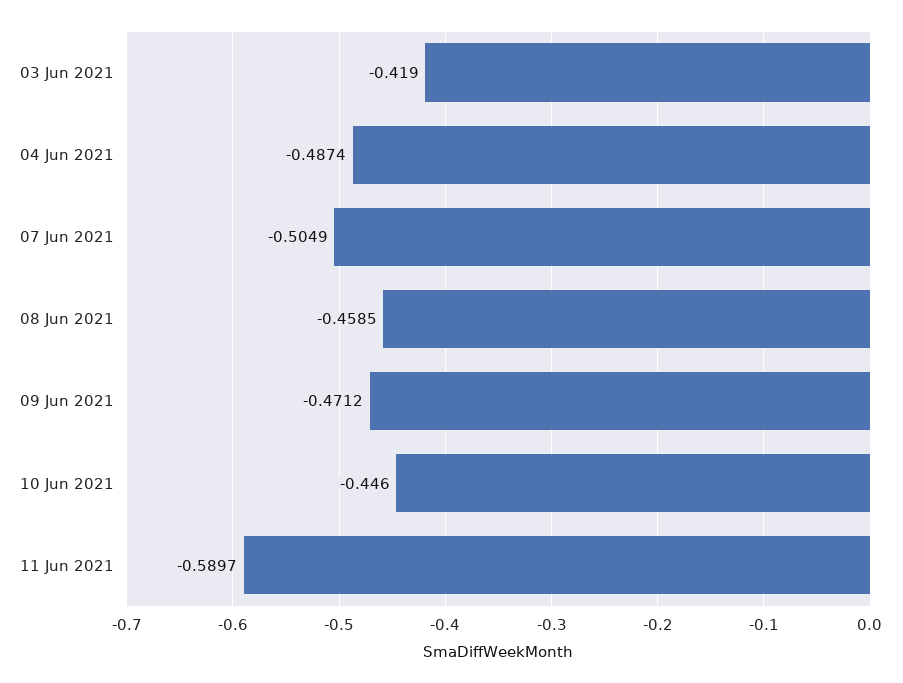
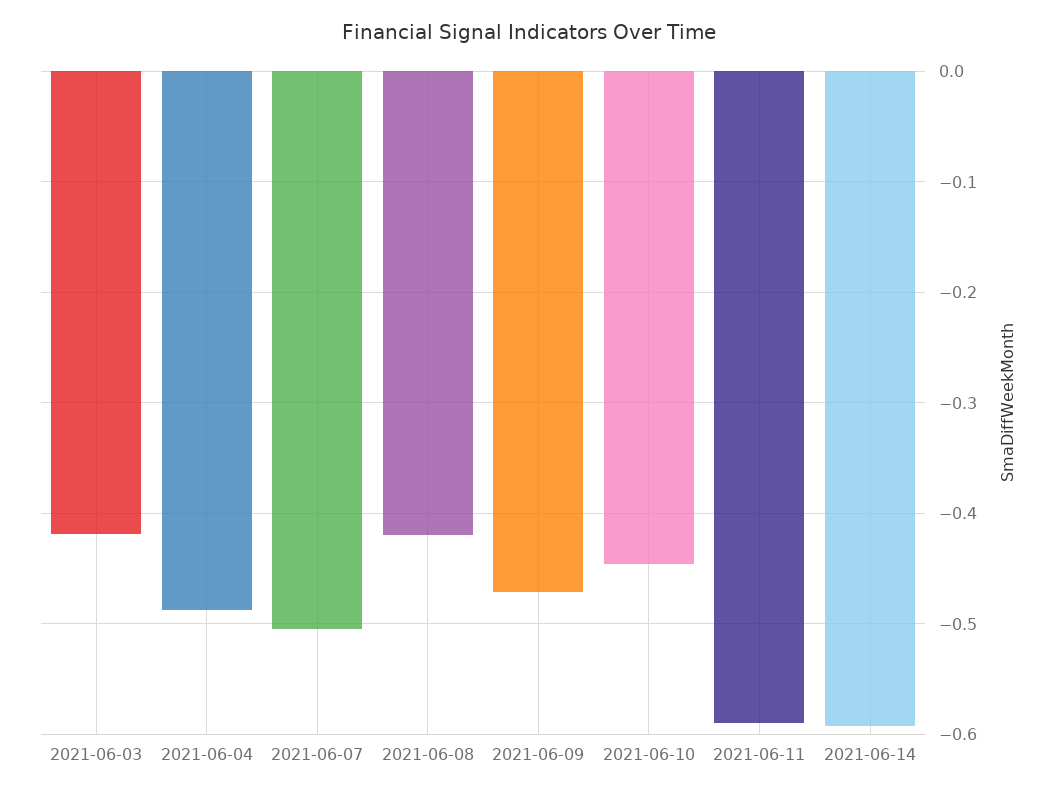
08 Jun 2021: -0.4585 -> -0.42
2021-06-14: none -> -0.59

